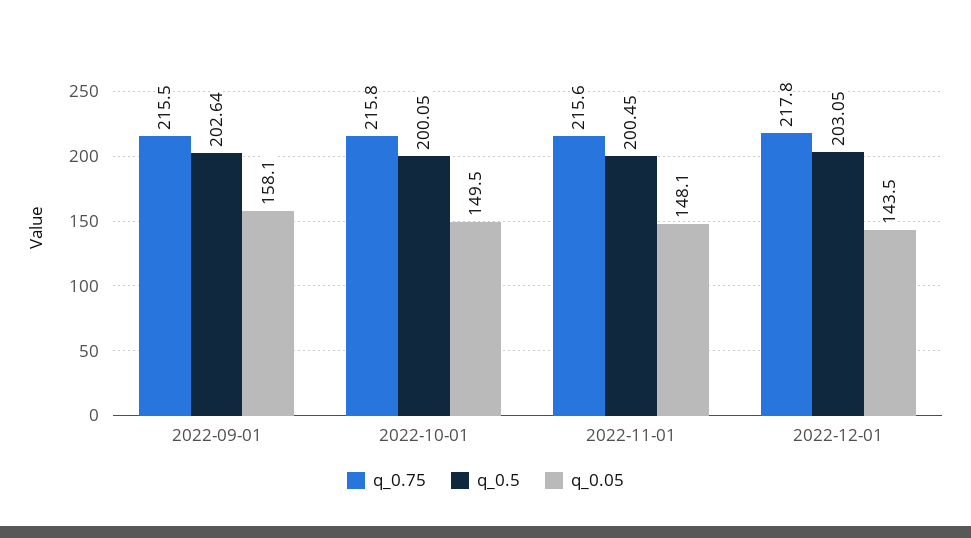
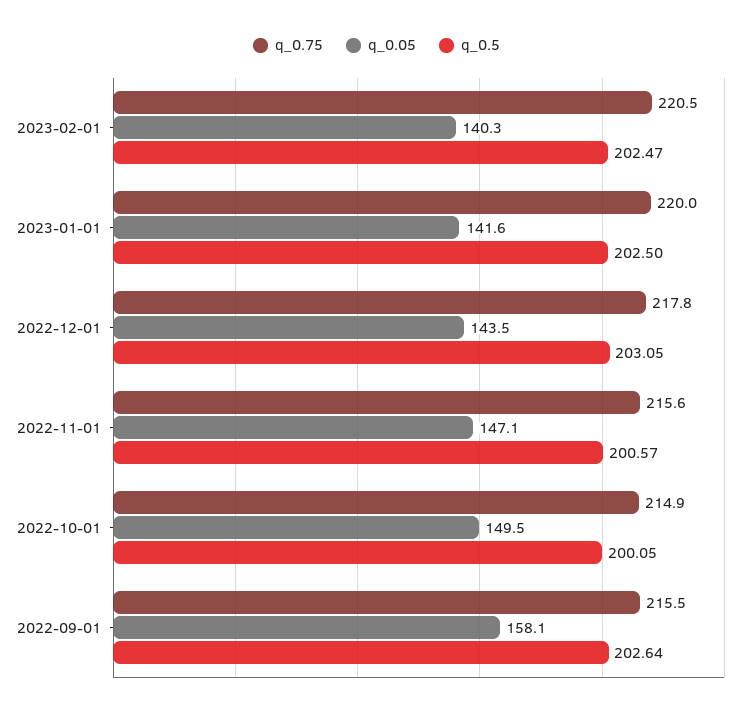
q_0.75, 2022-10-01: 215.8 -> 214.9
q_0.5, 2022-11-01: 200.45 -> 200.57
q_0.05, 2022-11-01: 148.1 -> 147.1
q_0.75, 2023-02-01: none -> 220.5
q_0.05, 2023-02-01: none -> 140.3
q_0.5, 2023-02-01: none -> 202.47
q_0.75, 2023-01-01: none -> 220
q_0.05, 2023-01-01: none -> 141.6
q_0.5, 2023-01-01: none -> 202.5

